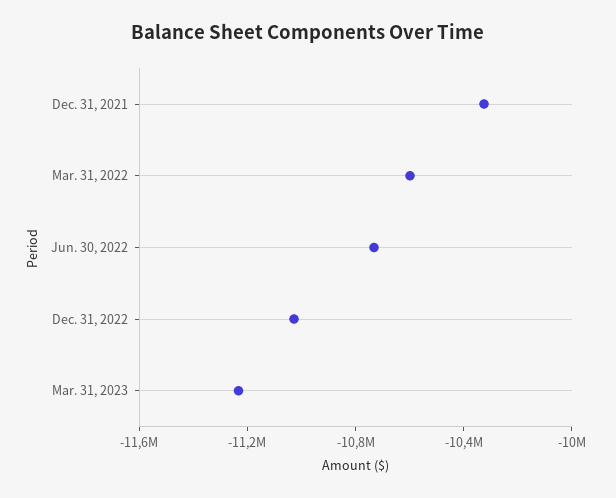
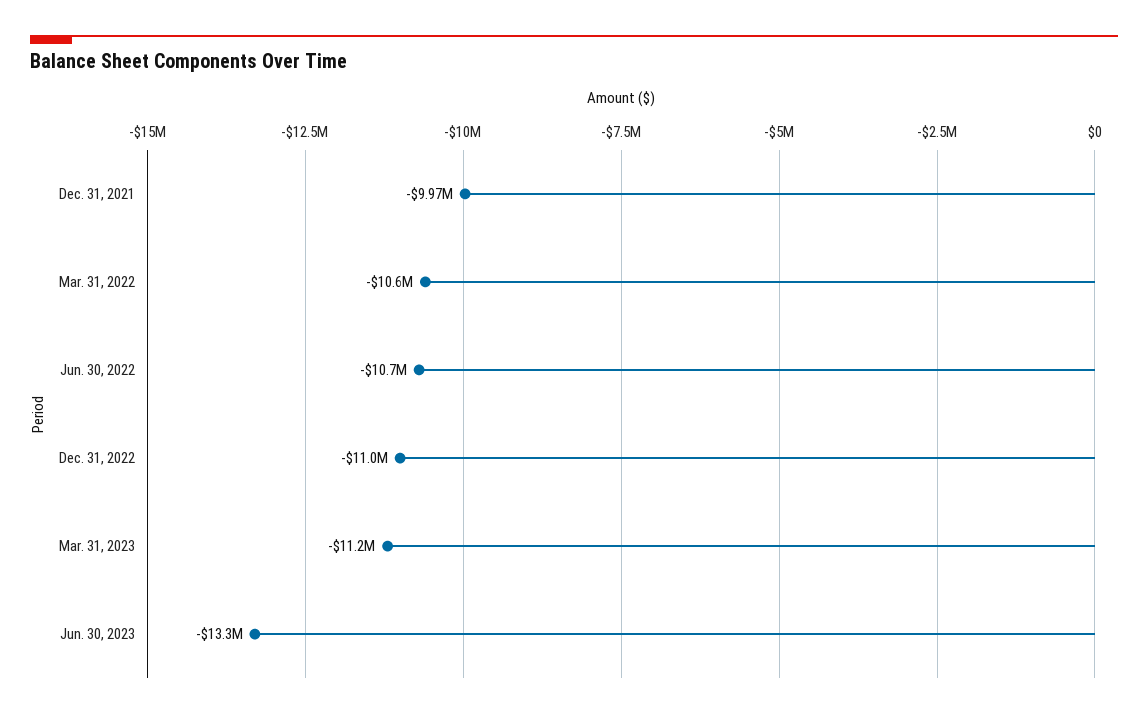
Dec. 31, 2021: -10300000 -> -9970000
Jun. 30, 2023: none -> -13300000

